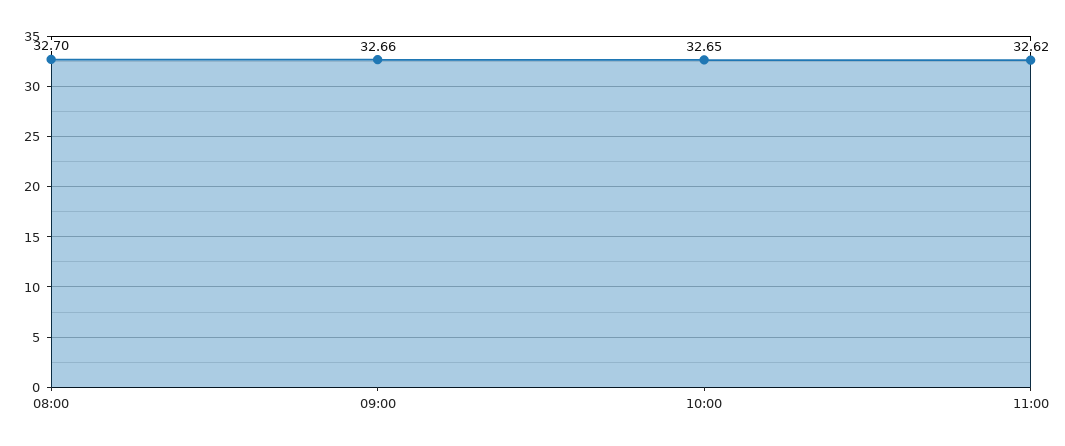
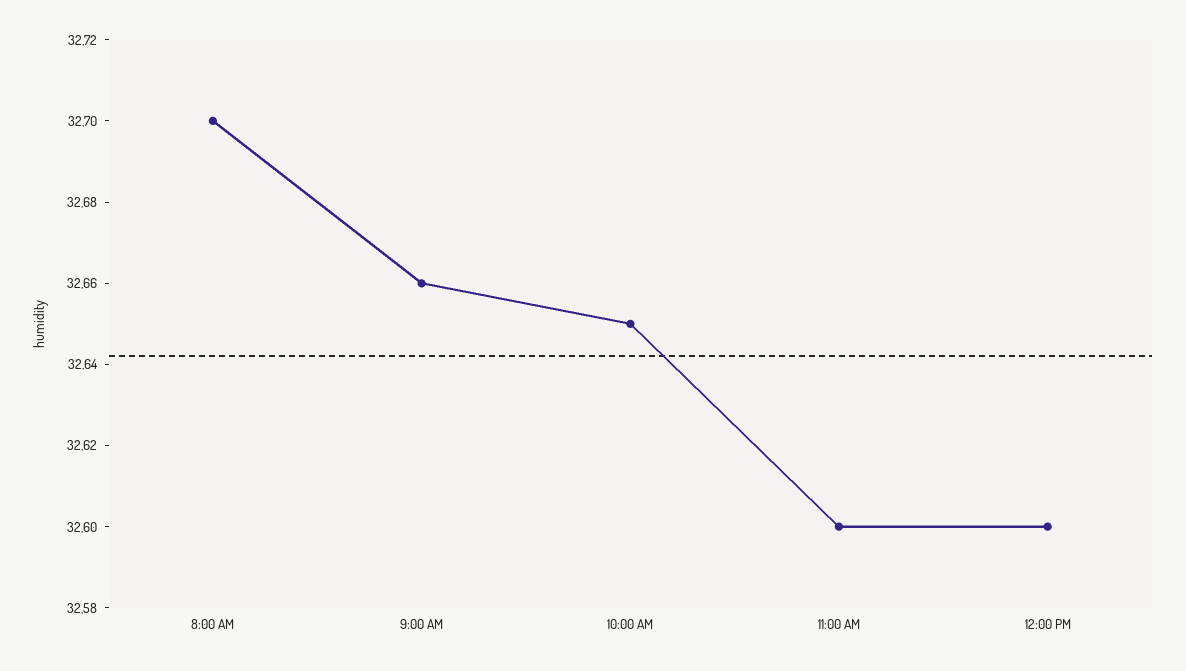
11:00: 32.62 -> 32.6
12:00 PM: none -> 32.6

